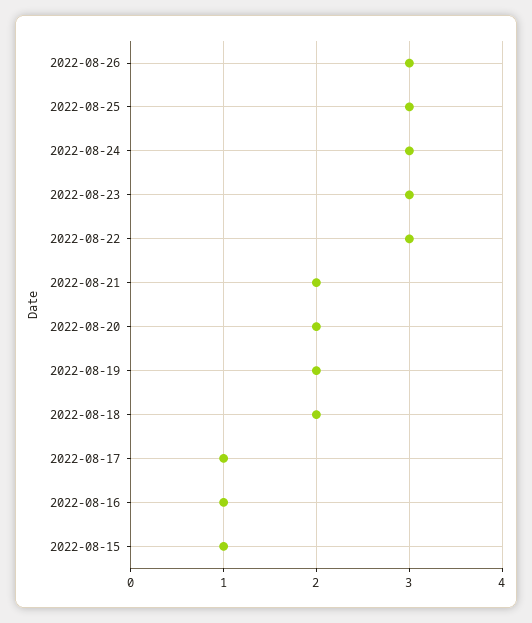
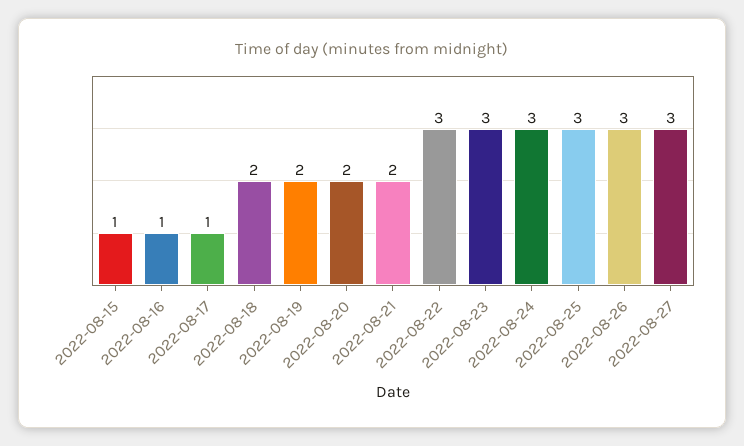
2022-08-27: none -> 3

